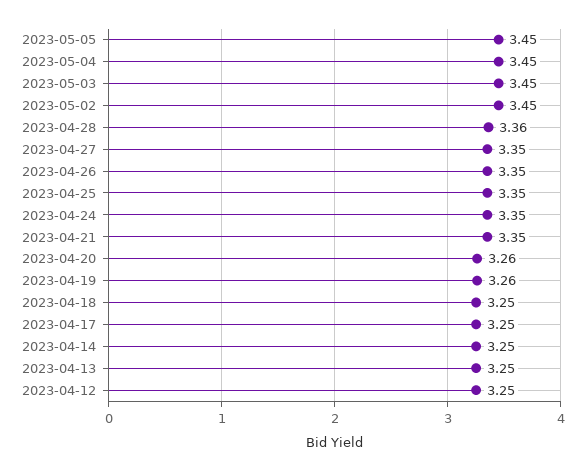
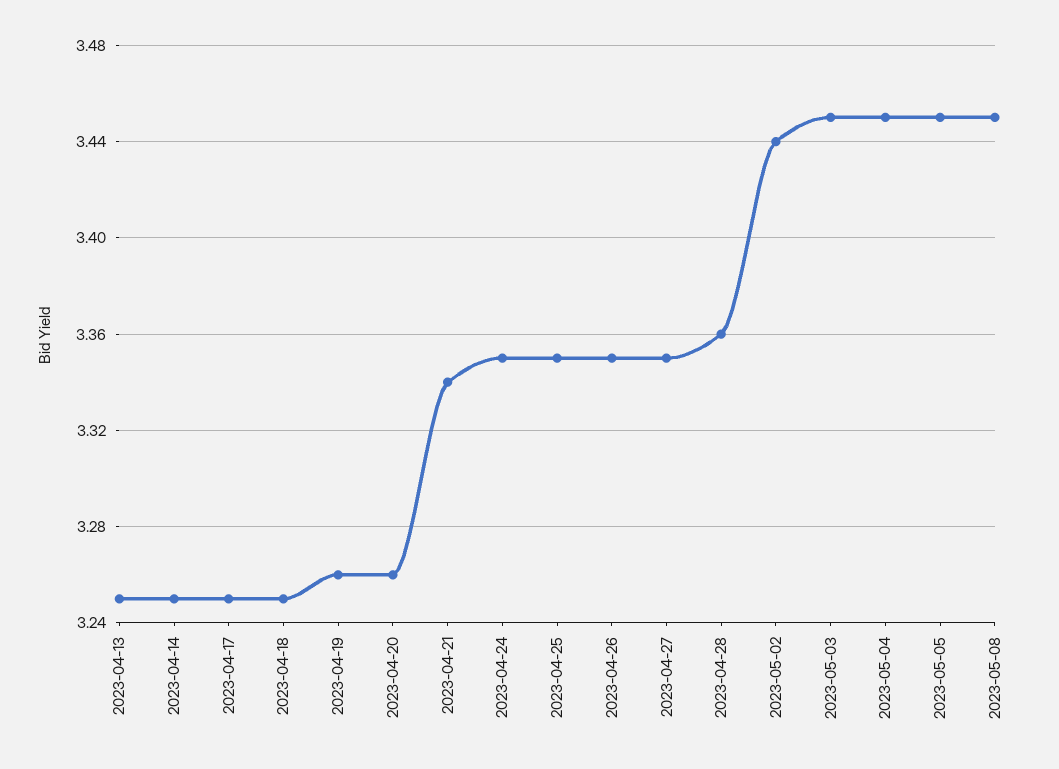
2023-05-02: 3.45 -> 3.44
2023-04-21: 3.35 -> 3.34
2023-04-12: 3.25 -> none
2023-05-08: none -> 3.45

